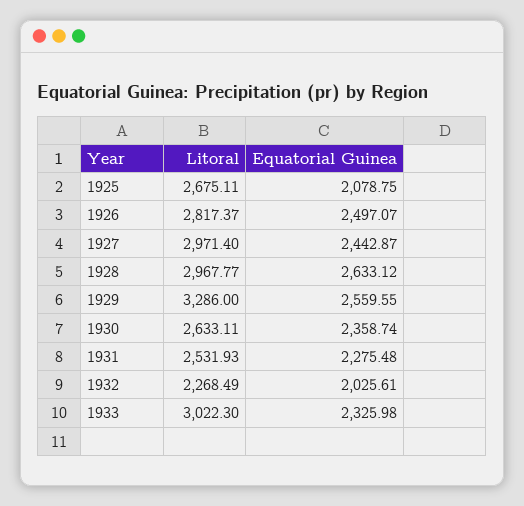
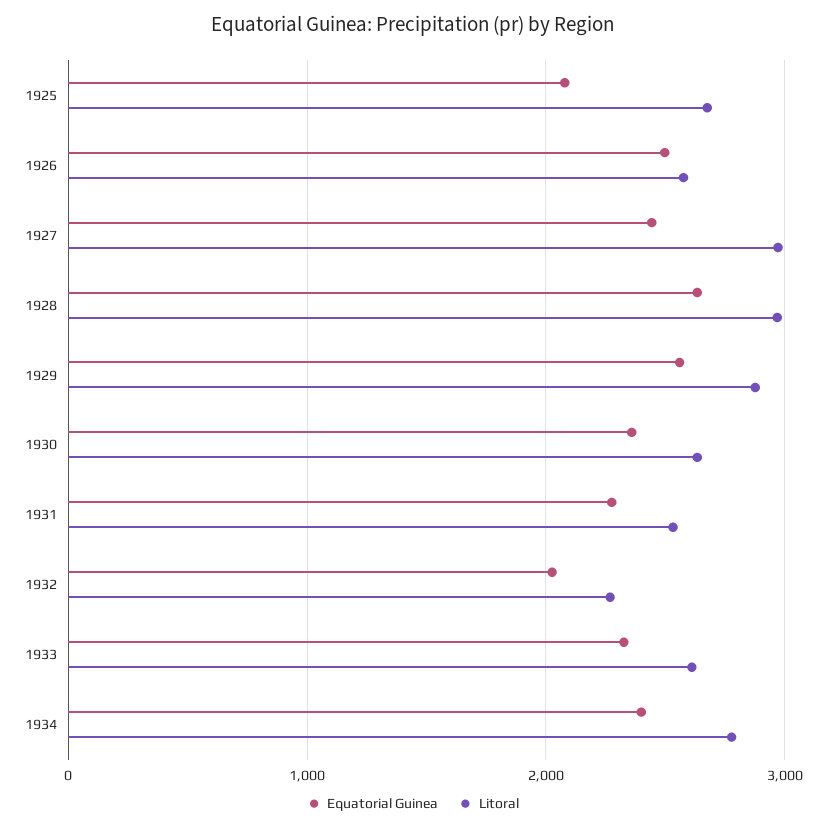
Litoral, 1926: 2817.37 -> 2600
Litoral, 1929: 3286 -> 2900
Litoral, 1933: 3022.3 -> 2600
Equatorial Guinea, 1934: none -> 2400
Litoral, 1934: none -> 2800

